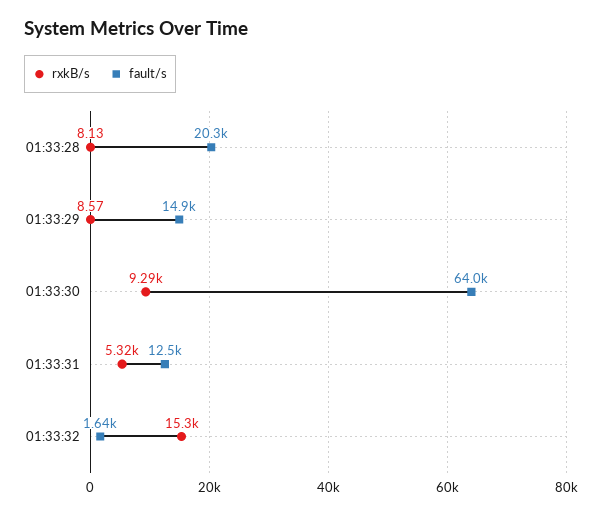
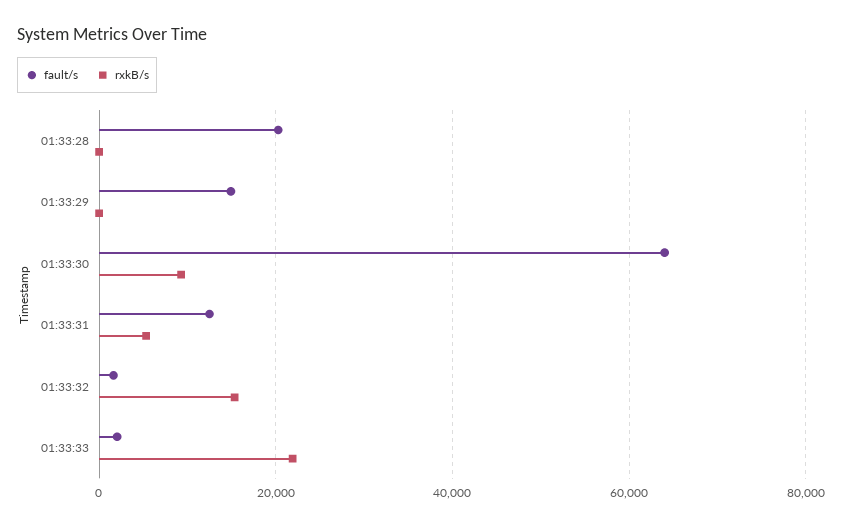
fault/s, 01:33:33: none -> 2000
rxkB/s, 01:33:33: none -> 22000

